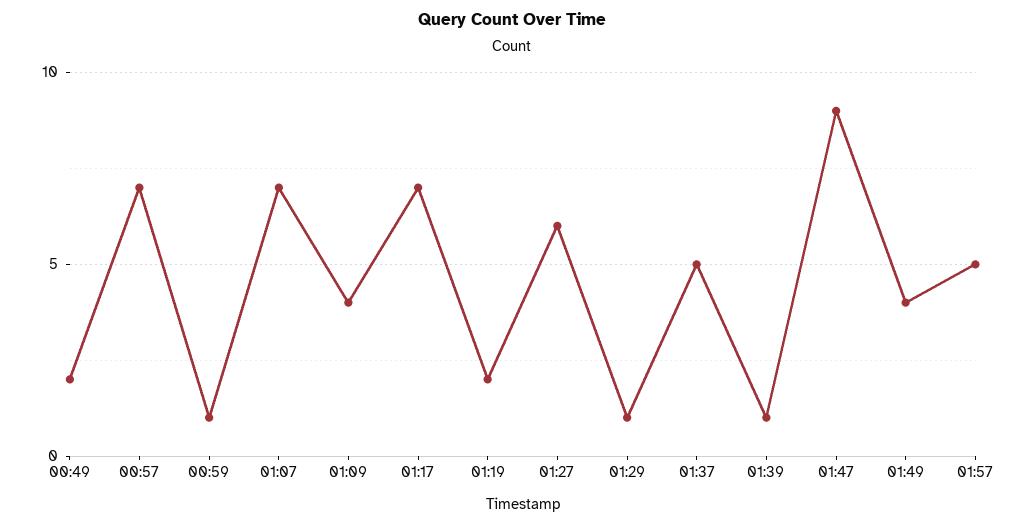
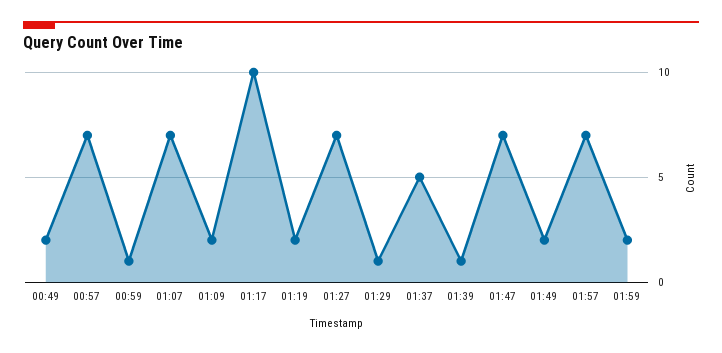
01:09: 4 -> 2
01:17: 7 -> 10
01:27: 6 -> 7
01:47: 9 -> 7
01:49: 4 -> 2
01:57: 5 -> 7
01:59: none -> 2

